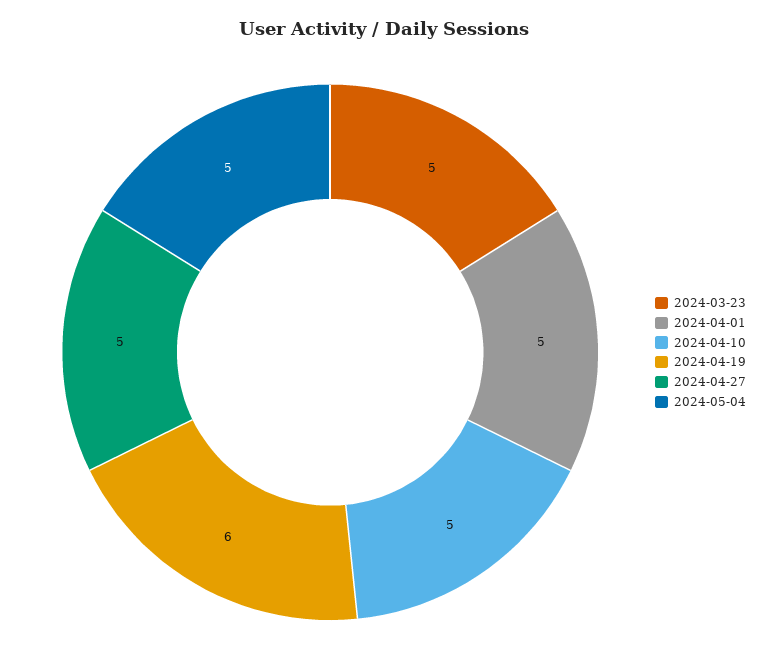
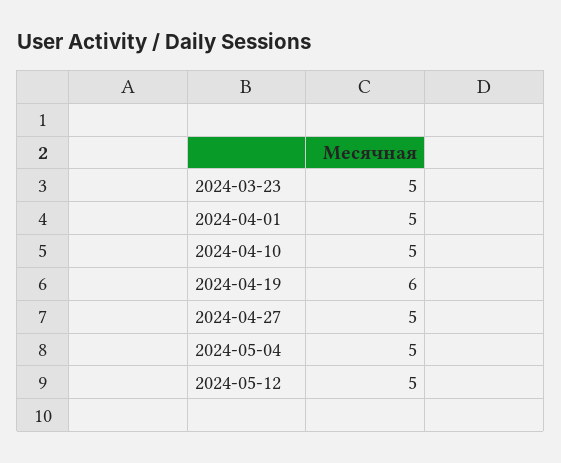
2024-05-12: none -> 5

